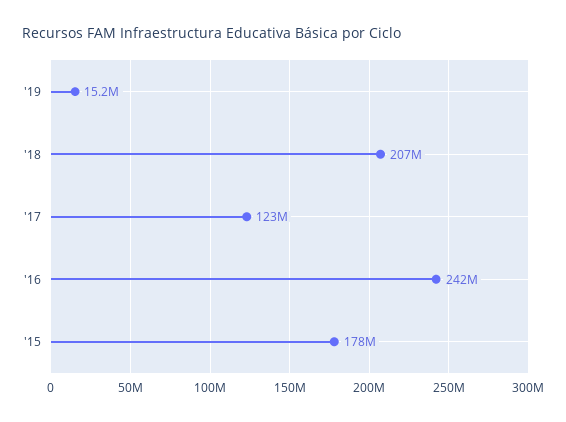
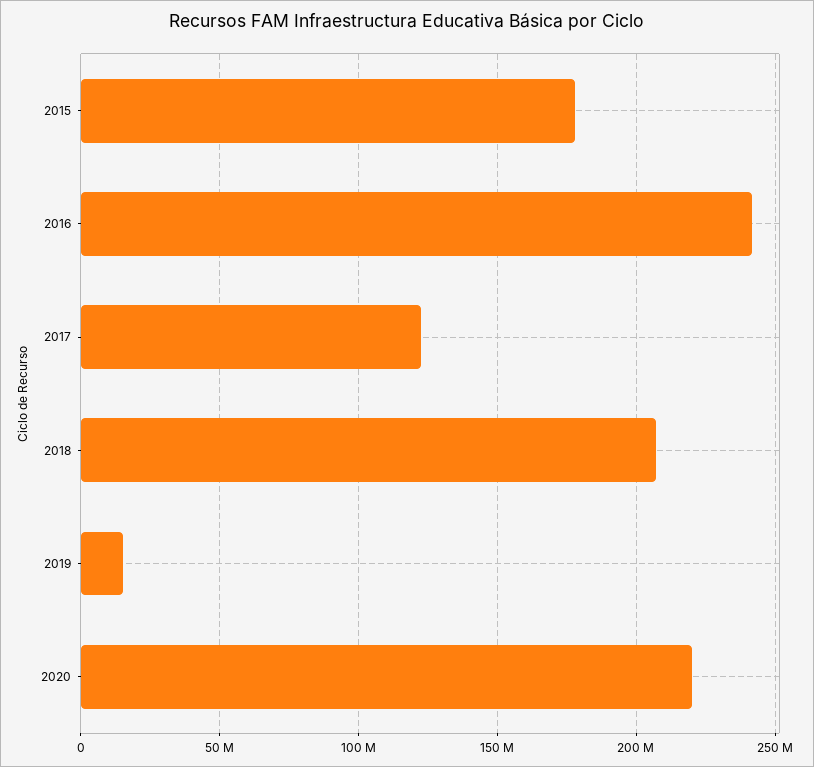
2020: none -> 220000000

